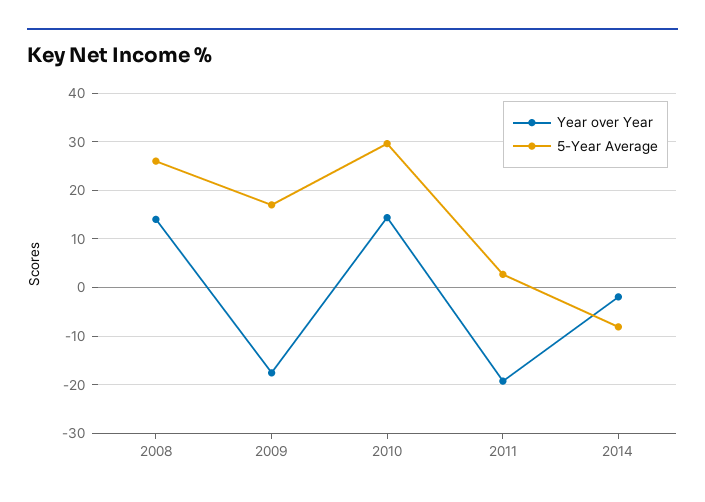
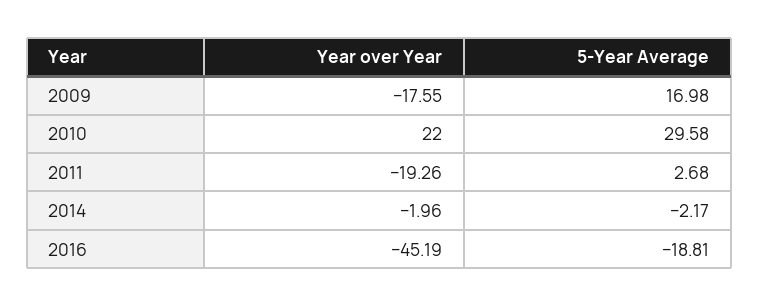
Year over Year, 2008: 14 -> none
5-Year Average, 2008: 26 -> none
Year over Year, 2010: 14 -> 22
5-Year Average, 2014: -8 -> -2.17
Year over Year, 2016: none -> -45.19
5-Year Average, 2016: none -> -18.81

